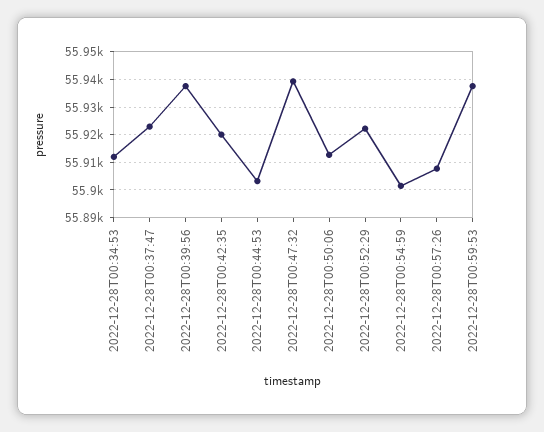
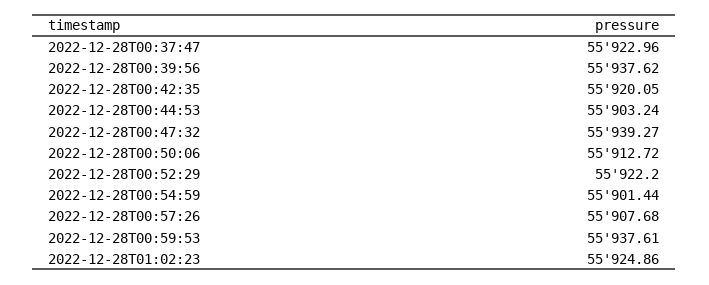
2022-12-28T00:34:53: 55912.5 -> none
2022-12-28T01:02:23: none -> 55924.86

